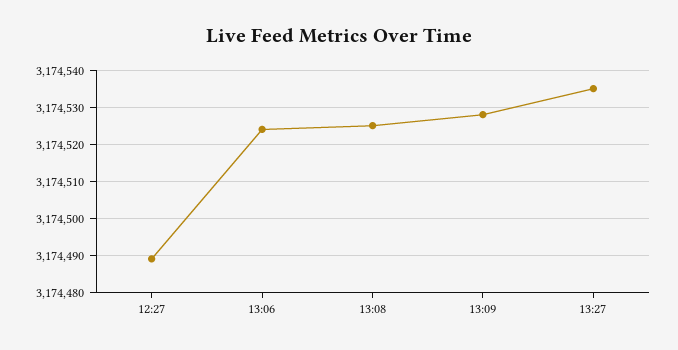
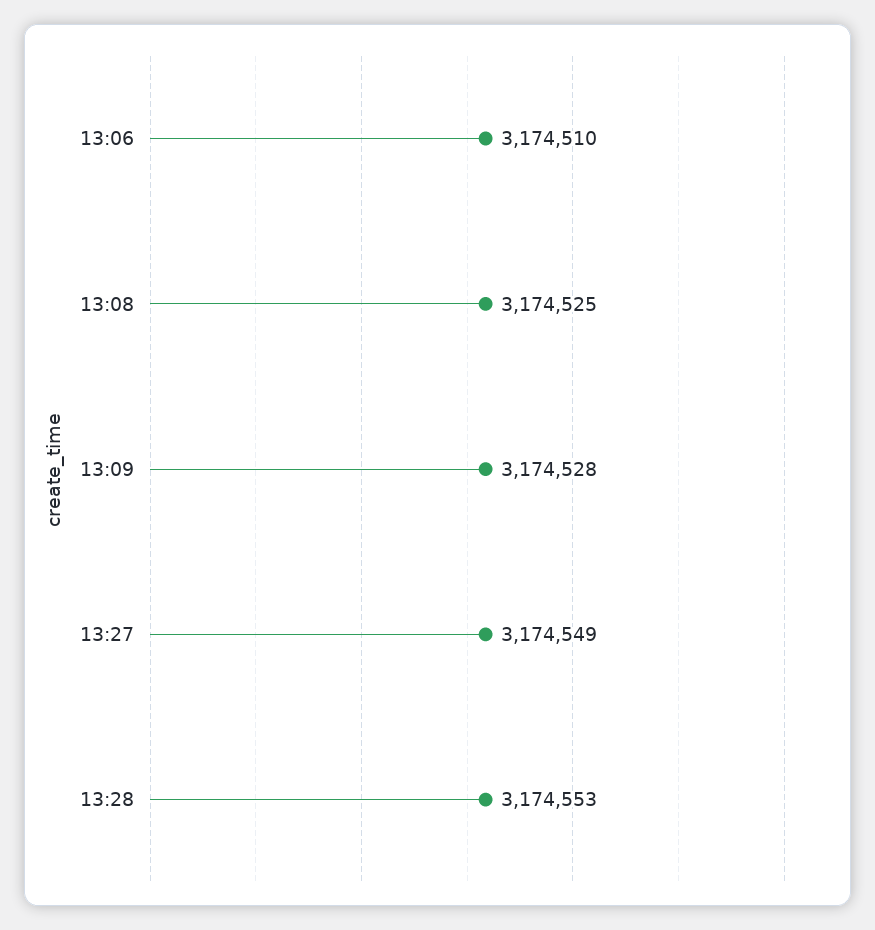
12:27: 3174490 -> none
13:06: 3174525 -> 3174510
13:27: 3174535 -> 3174549
13:28: none -> 3174553

